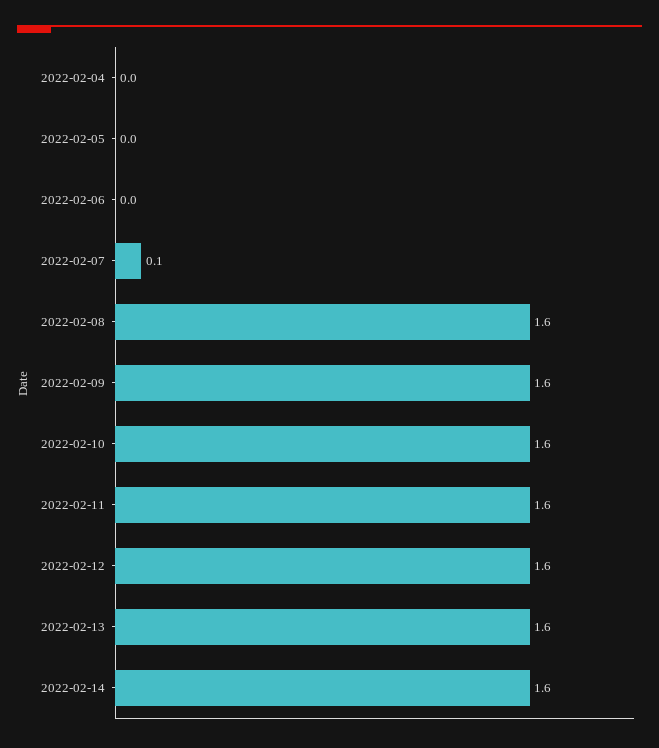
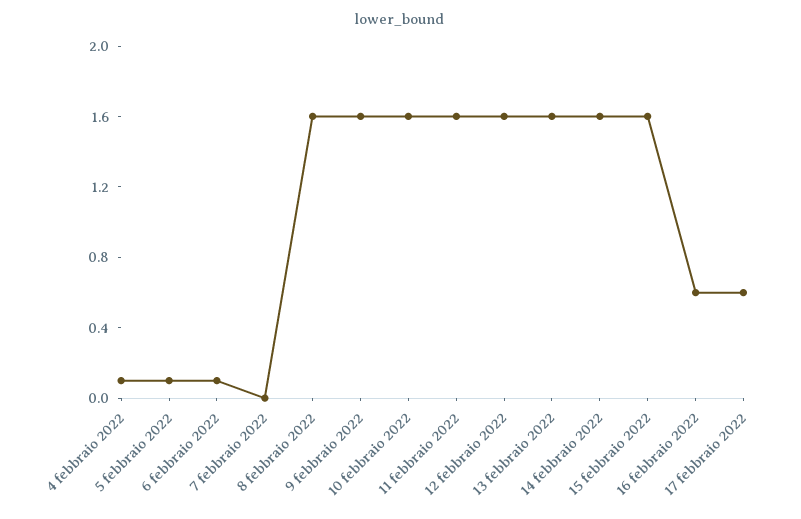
2022-02-04: 0 -> 0.1
2022-02-05: 0 -> 0.1
2022-02-06: 0 -> 0.1
2022-02-07: 0.1 -> 0
15 febbraio 2022: none -> 1.6
16 febbraio 2022: none -> 0.6
17 febbraio 2022: none -> 0.6

